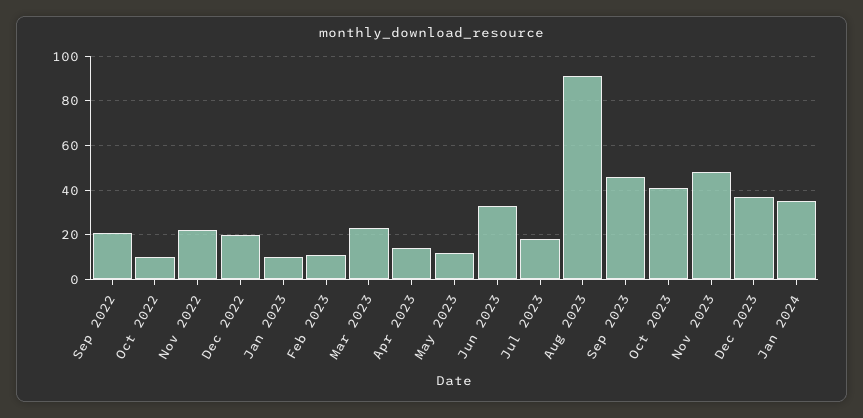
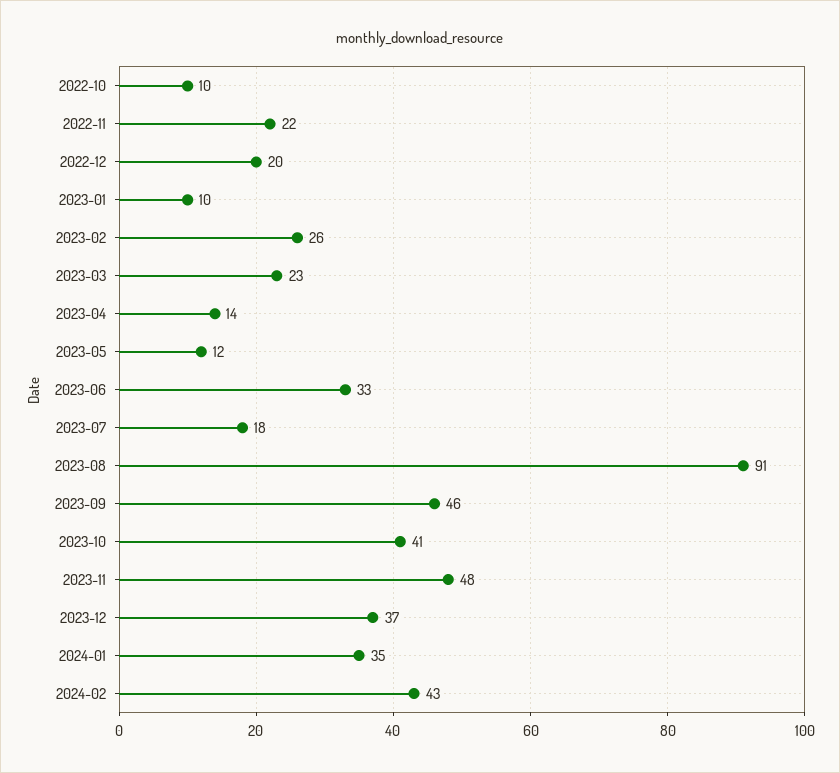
Sep 2022: 20 -> none
Feb 2023: 10 -> 26
2024-02: none -> 43

